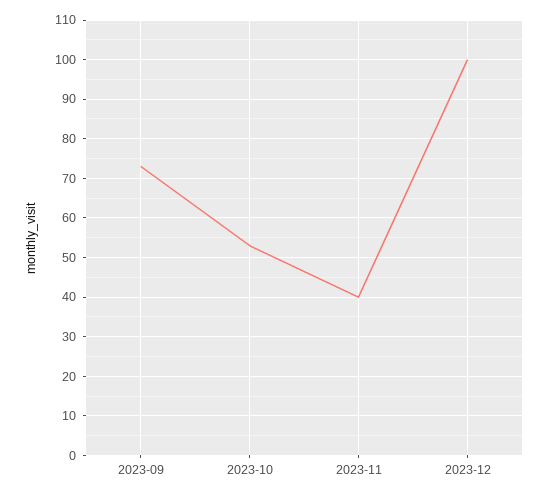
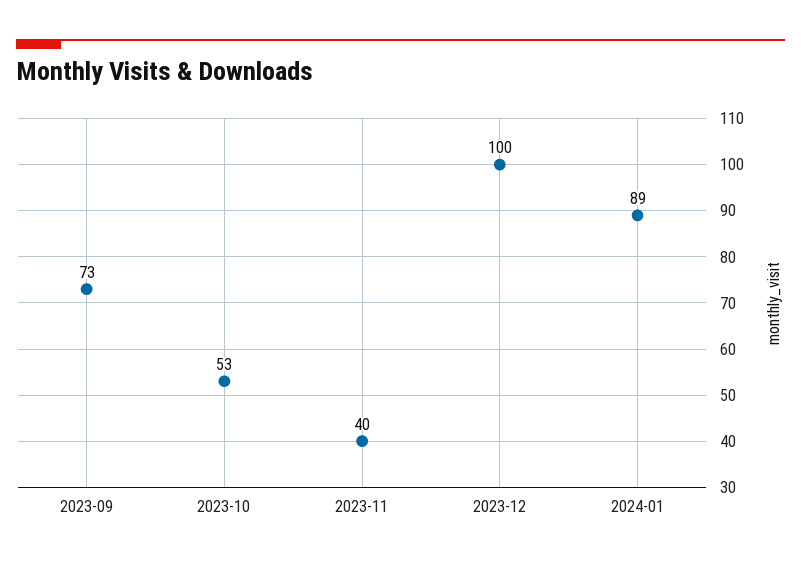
2024-01: none -> 89

